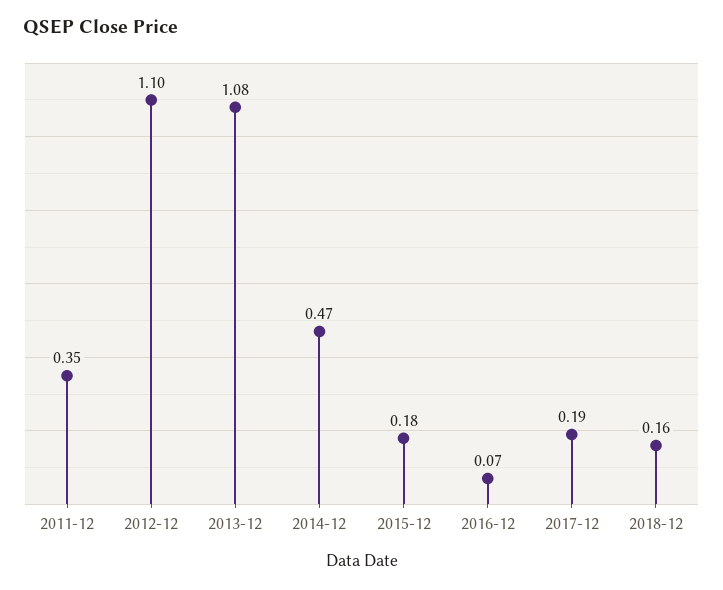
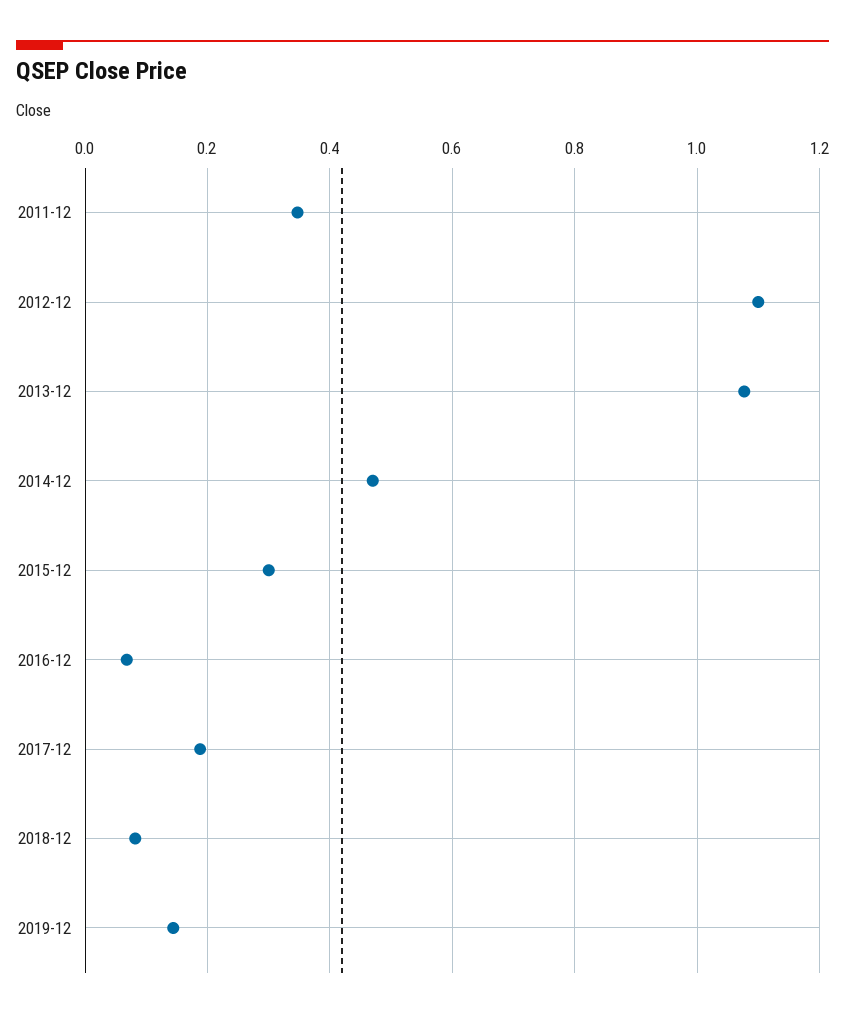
2015-12: 0.18 -> 0.3
2018-12: 0.16 -> 0.08
2019-12: none -> 0.14

